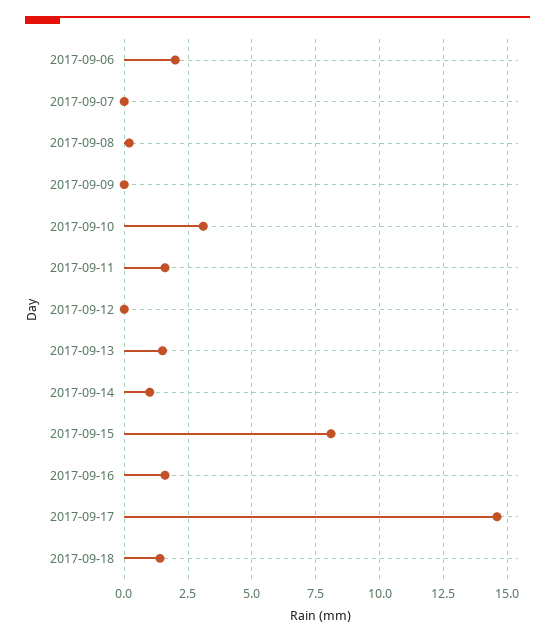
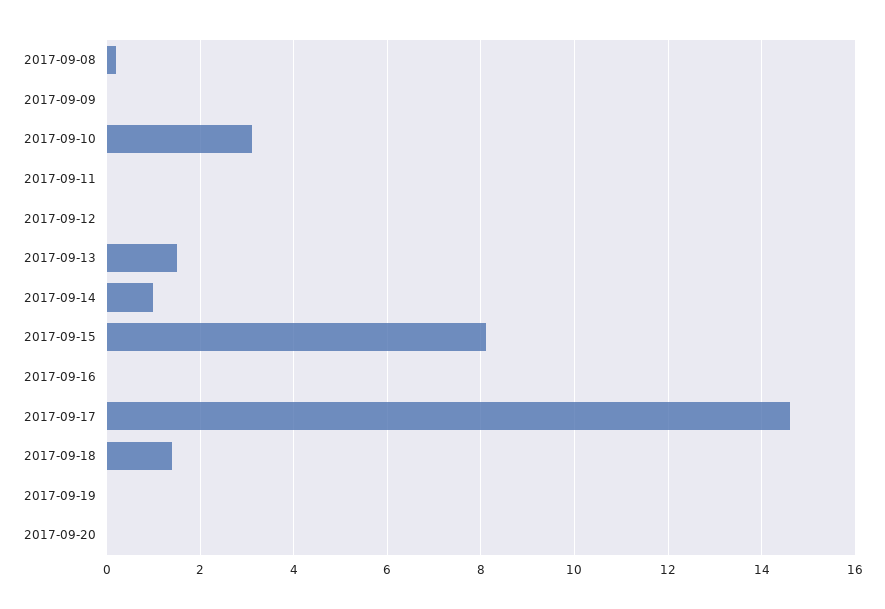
2017-09-06: 2 -> none
2017-09-07: 0 -> none
2017-09-11: 1.5 -> 0
2017-09-16: 1.5 -> 0
2017-09-19: none -> 0
2017-09-20: none -> 0

